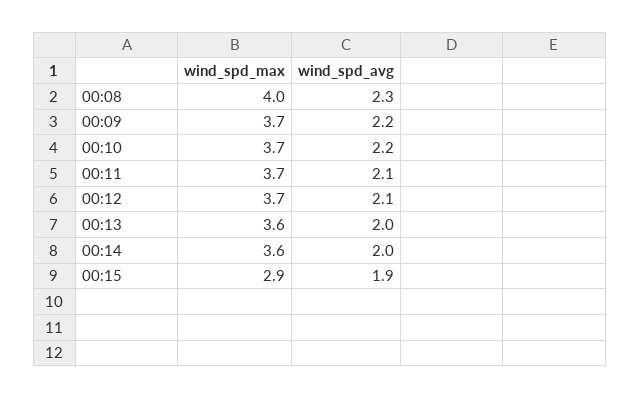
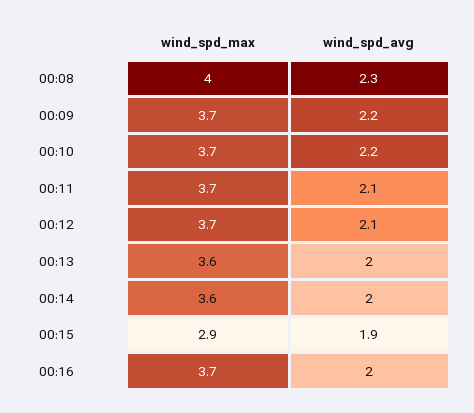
wind_spd_max, 00:16: none -> 3.7
wind_spd_avg, 00:16: none -> 2

